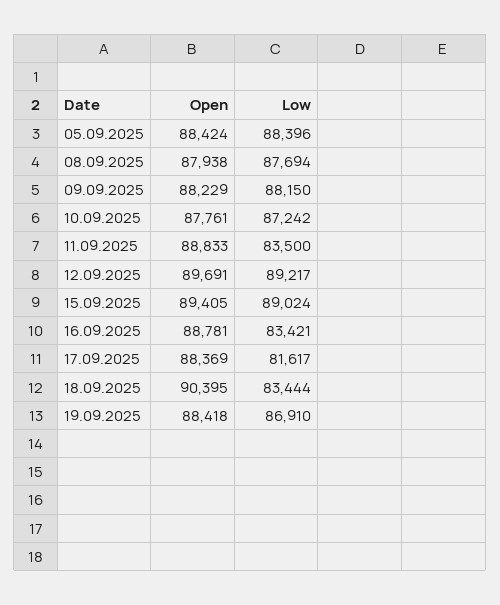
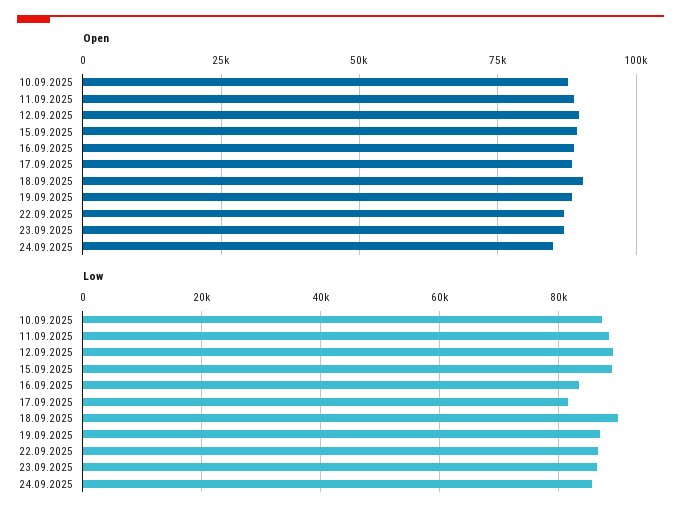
Open, 05.09.2025: 88424 -> none
Low, 05.09.2025: 88396 -> none
Open, 08.09.2025: 87938 -> none
Low, 08.09.2025: 87694 -> none
Open, 09.09.2025: 88229 -> none
Low, 09.09.2025: 88150 -> none
Low, 11.09.2025: 83500 -> 88000
Low, 18.09.2025: 83444 -> 90000
Open, 22.09.2025: none -> 87500
Open, 23.09.2025: none -> 87500
Open, 24.09.2025: none -> 85000
Low, 22.09.2025: none -> 86000
Low, 23.09.2025: none -> 86000
Low, 24.09.2025: none -> 86000

